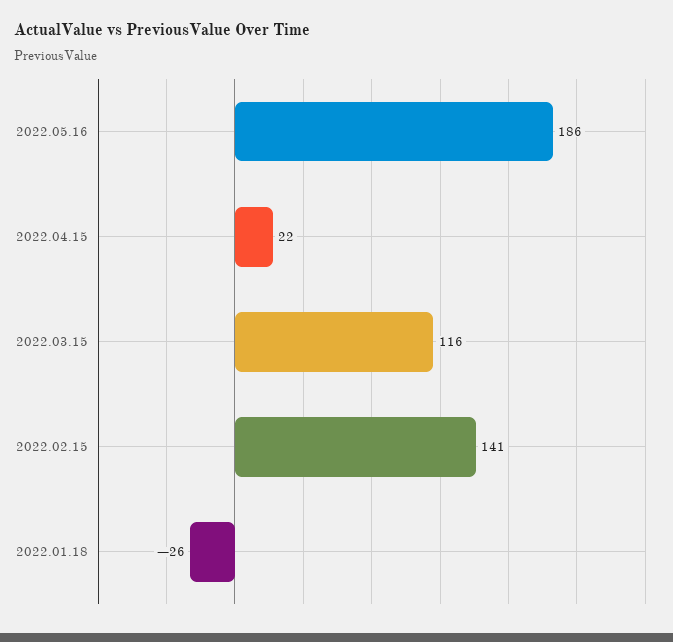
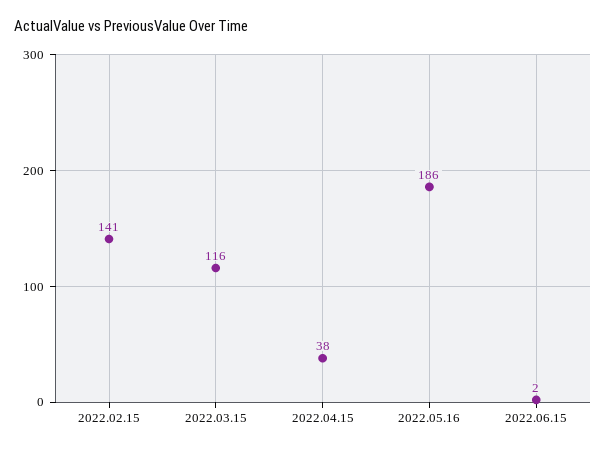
2022.04.15: 22 -> 38
2022.01.18: -26 -> none
2022.06.15: none -> 2

